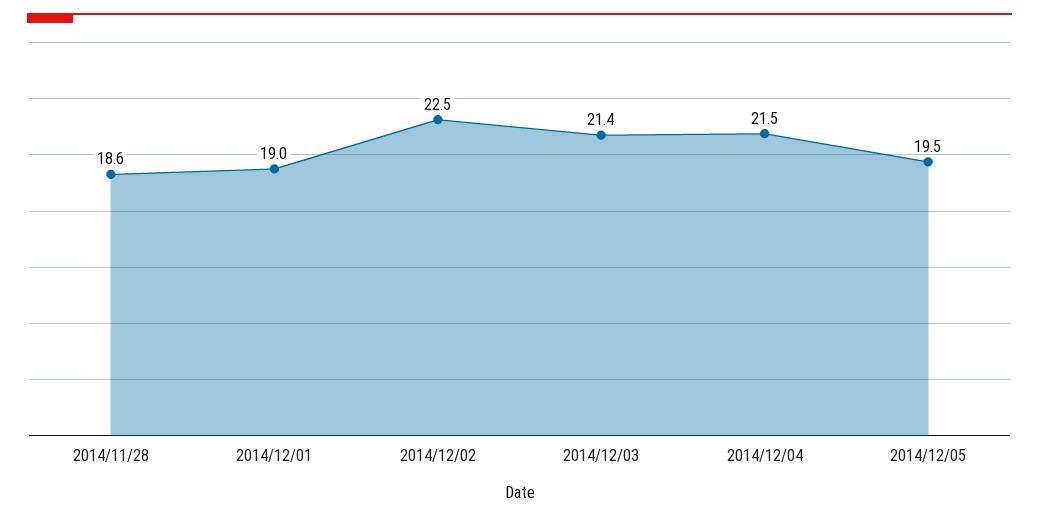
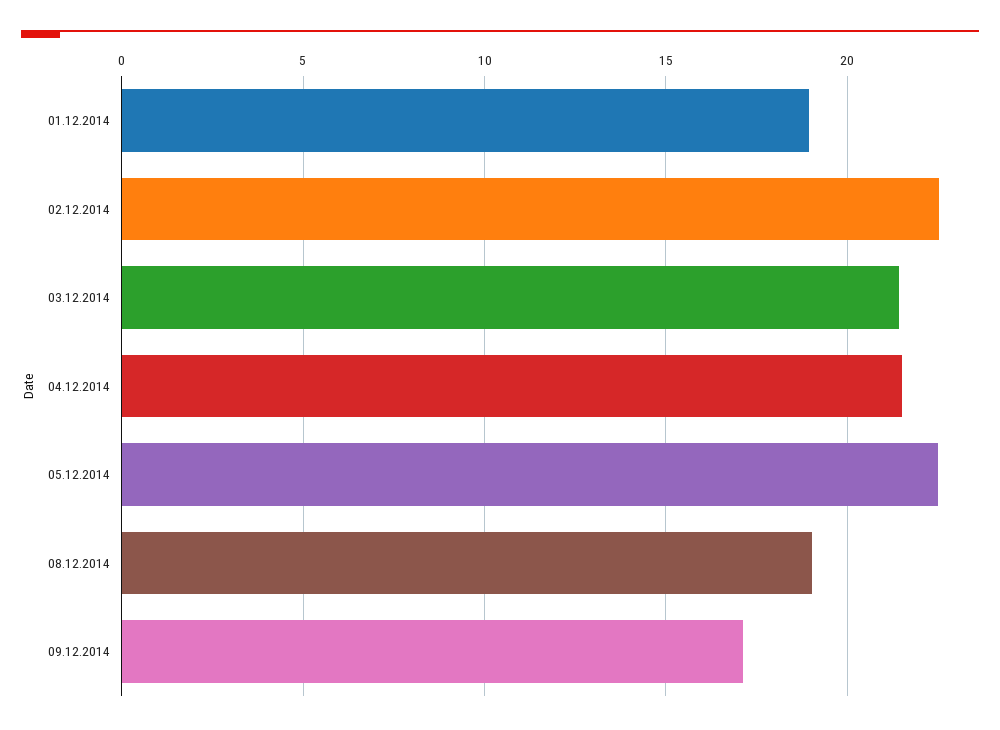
2014/11/28: 18.6 -> none
2014/12/05: 19.5 -> 22.5
08.12.2014: none -> 19
09.12.2014: none -> 17

